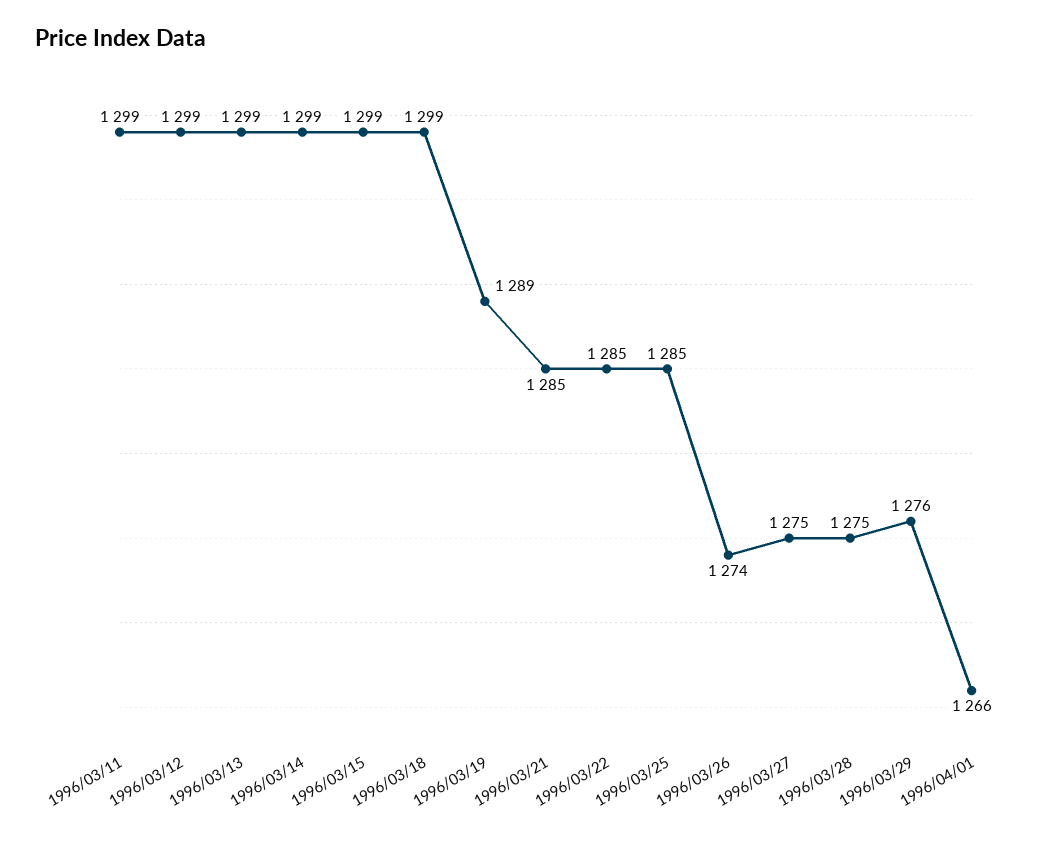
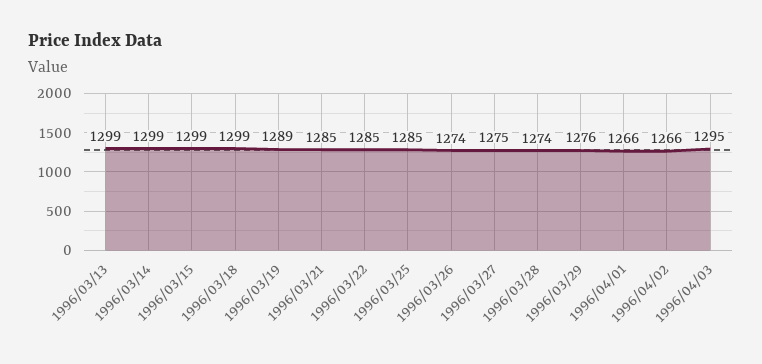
1996/03/11: 1299 -> none
1996/03/12: 1299 -> none
1996/03/28: 1275 -> 1274
1996/04/02: none -> 1266
1996/04/03: none -> 1295

